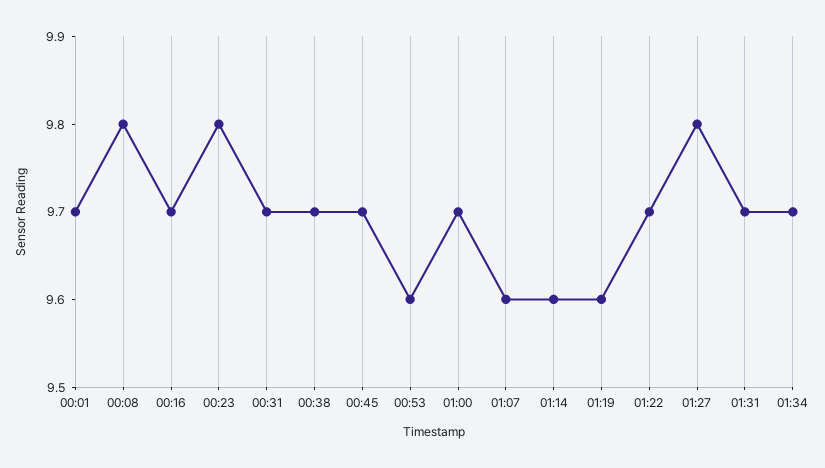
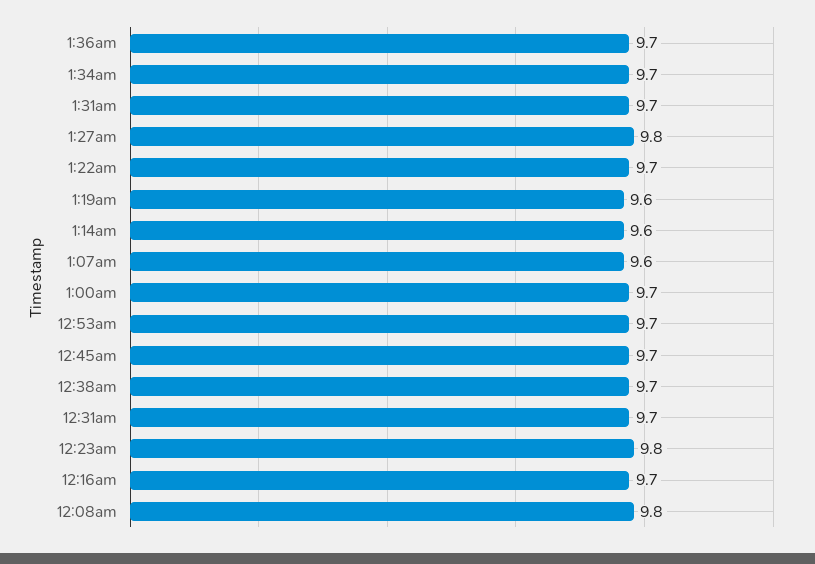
00:01: 9.7 -> none
00:53: 9.6 -> 9.7
1:36am: none -> 9.7

